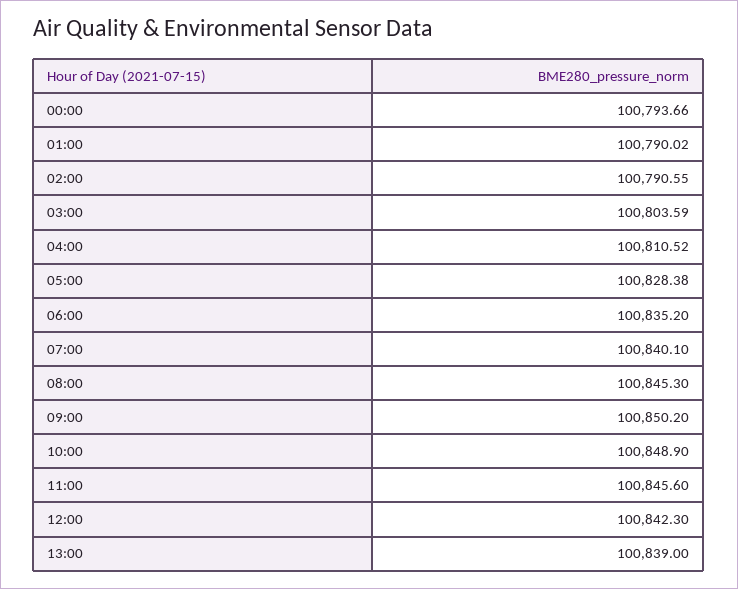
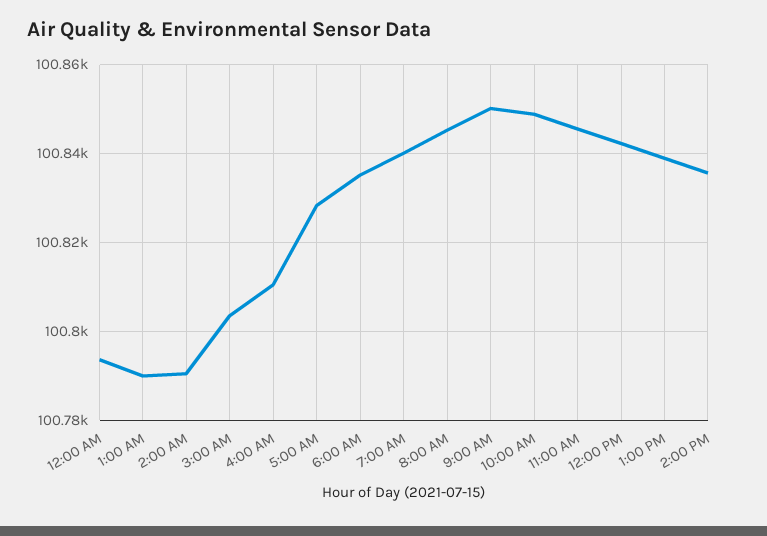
2:00 PM: none -> 100836

